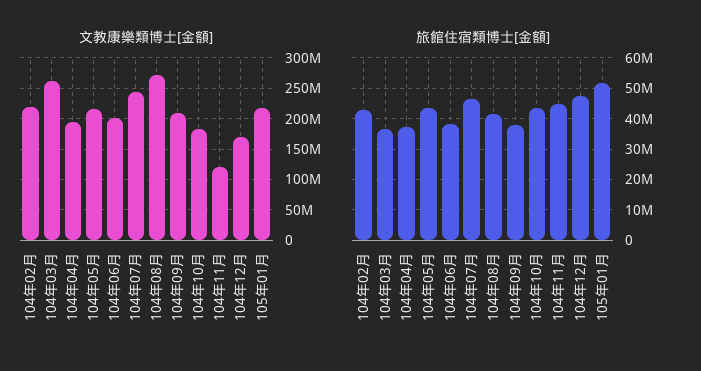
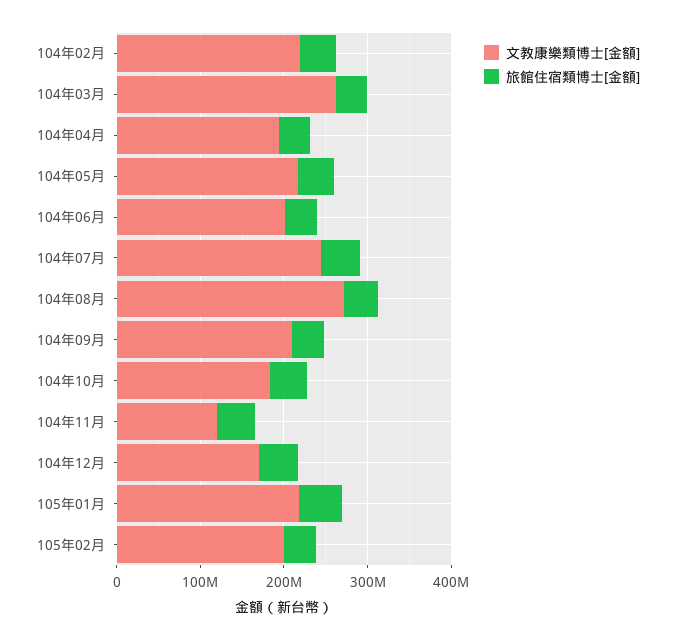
文教康樂類博士[金額], 105年02月: none -> 200000000
旅館住宿類博士[金額], 105年02月: none -> 40000000

